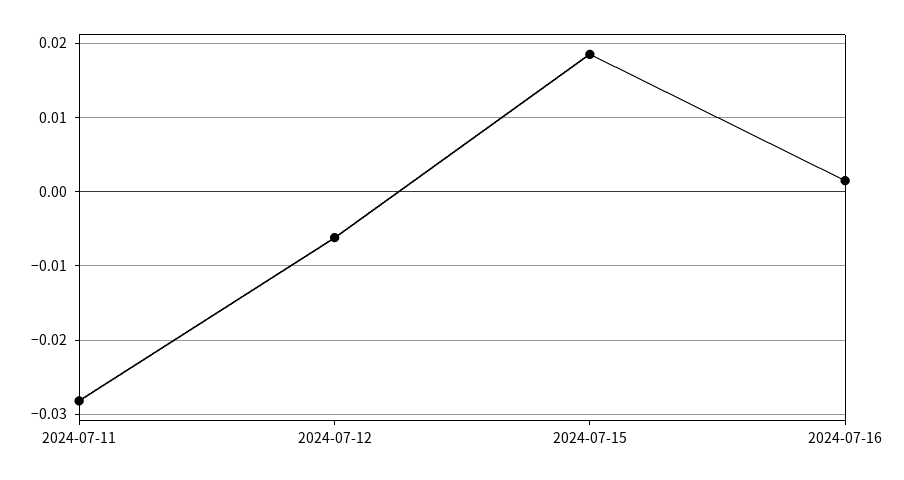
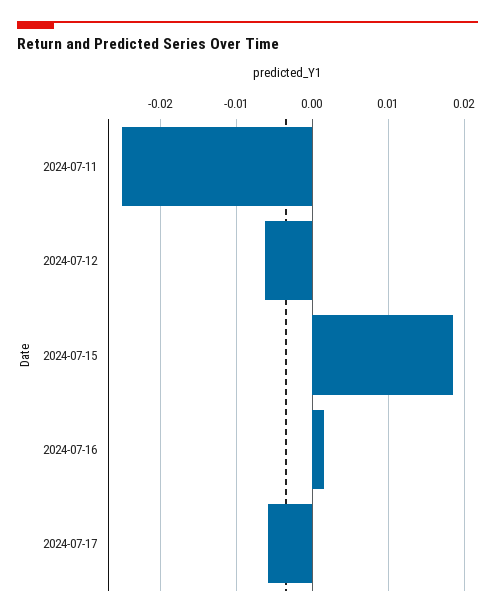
2024-07-11: -0.028 -> -0.025
2024-07-17: none -> -0.006

